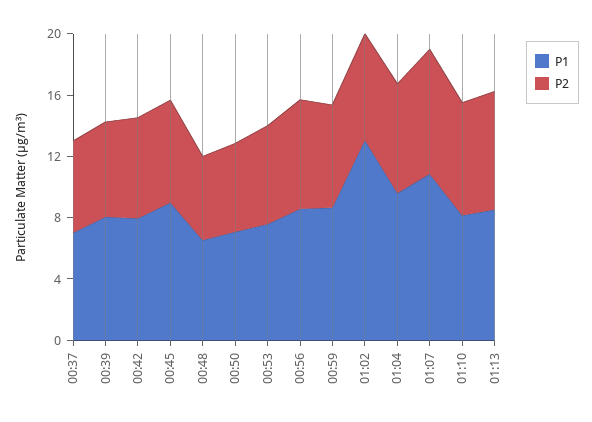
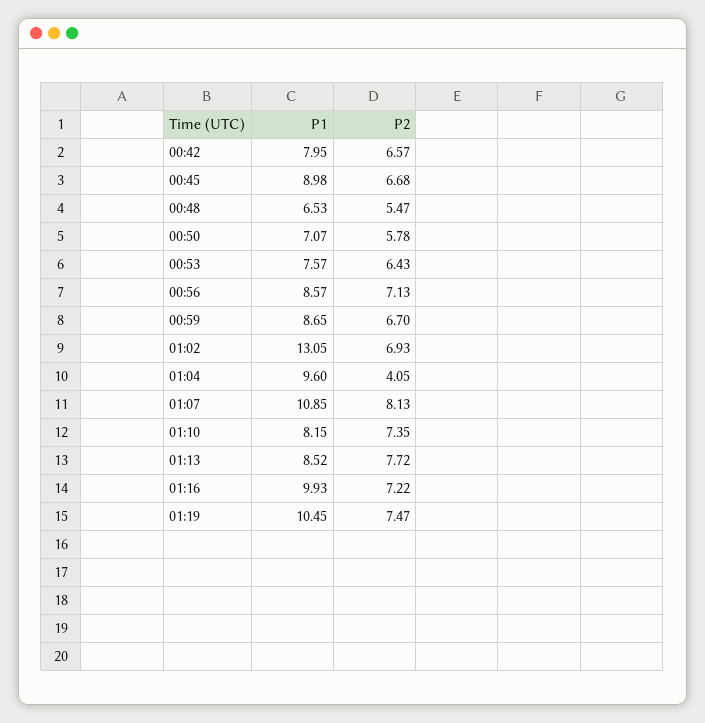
P1, 00:37: 7 -> none
P2, 00:37: 6 -> none
P1, 00:39: 8 -> none
P2, 00:39: 6 -> none
P2, 01:04: 7 -> 4.05
P1, 01:16: none -> 9.93
P2, 01:16: none -> 7.22
P1, 01:19: none -> 10.45
P2, 01:19: none -> 7.47

